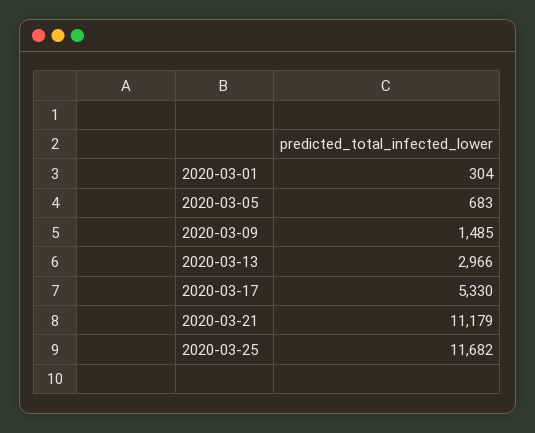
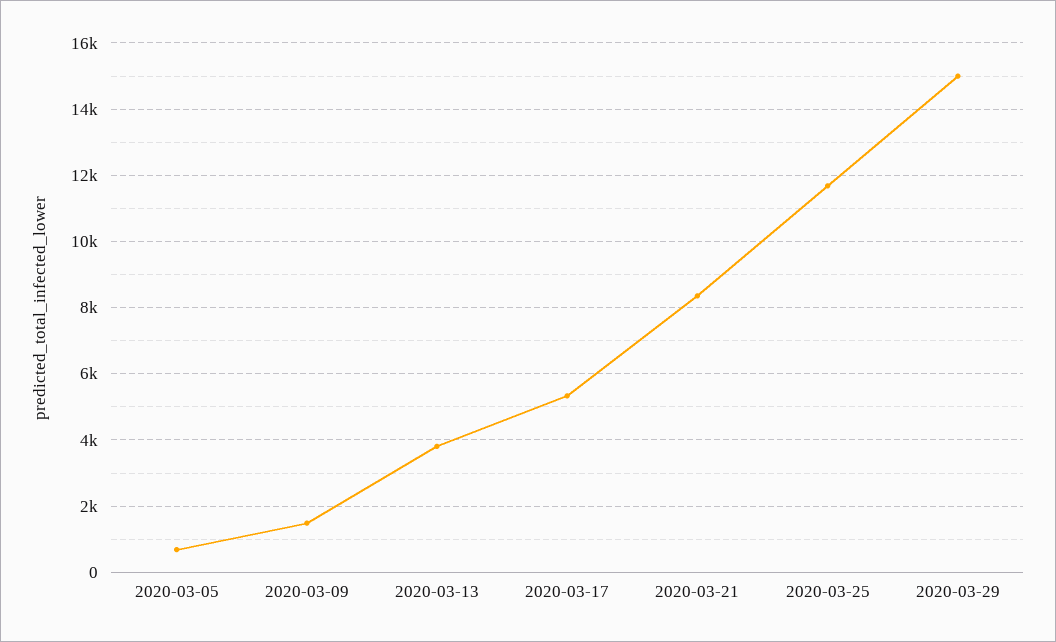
2020-03-01: 304 -> none
2020-03-13: 2966 -> 3800
2020-03-21: 11179 -> 8400
2020-03-29: none -> 15000

